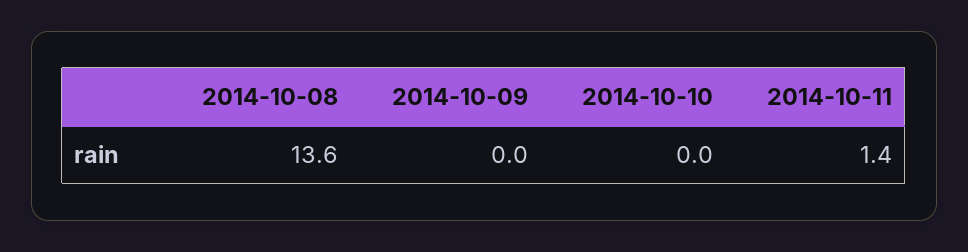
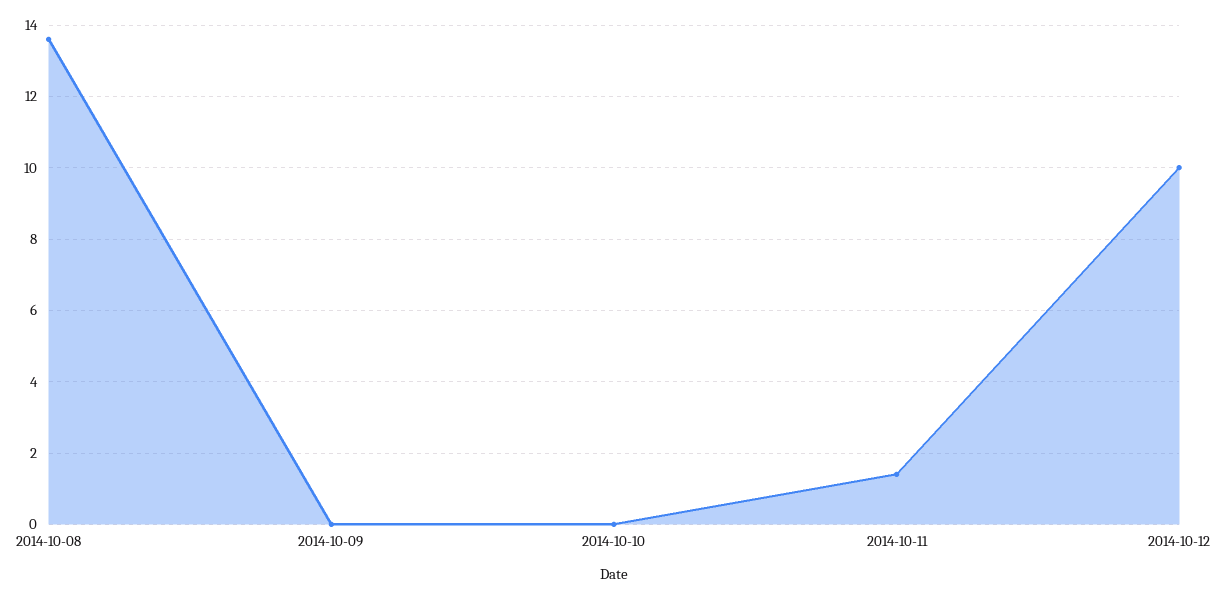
2014-10-12: none -> 10

